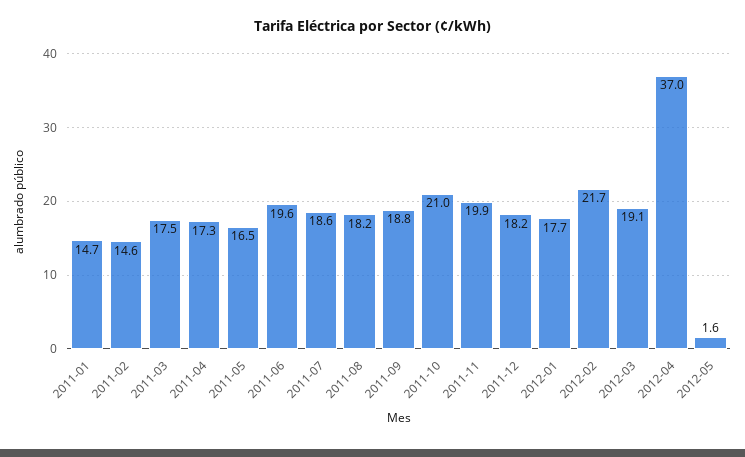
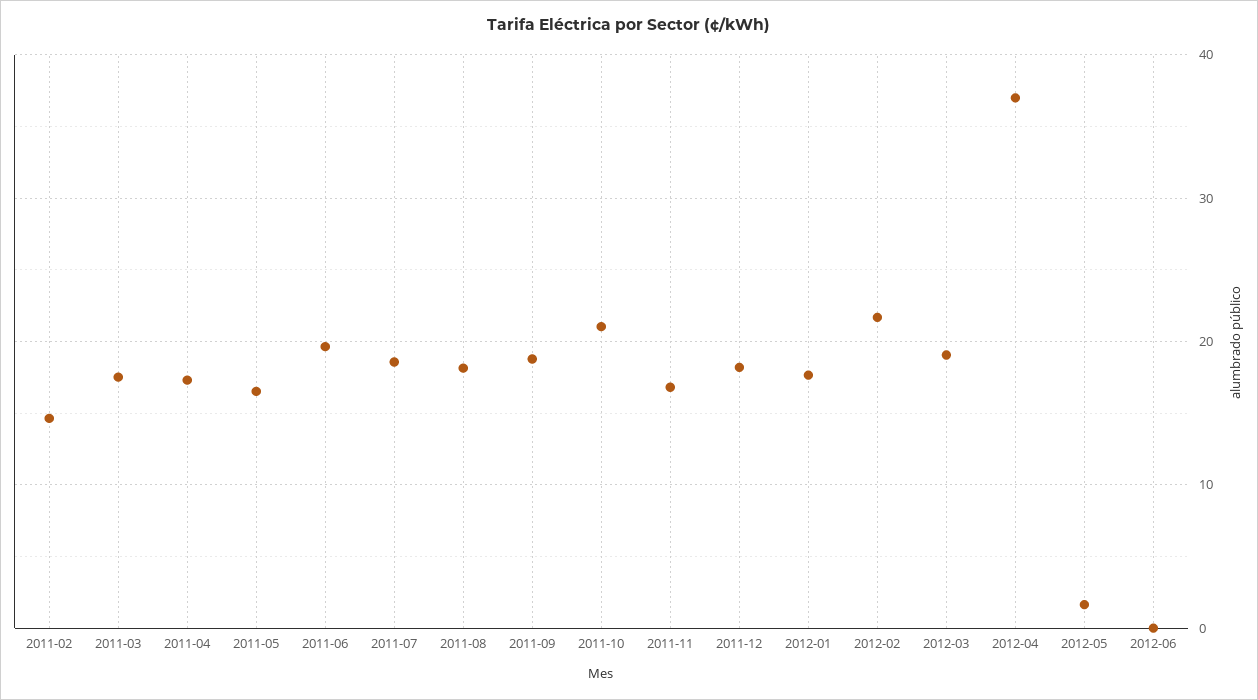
2011-01: 14.7 -> none
2011-11: 19.9 -> 17
2012-06: none -> 0

